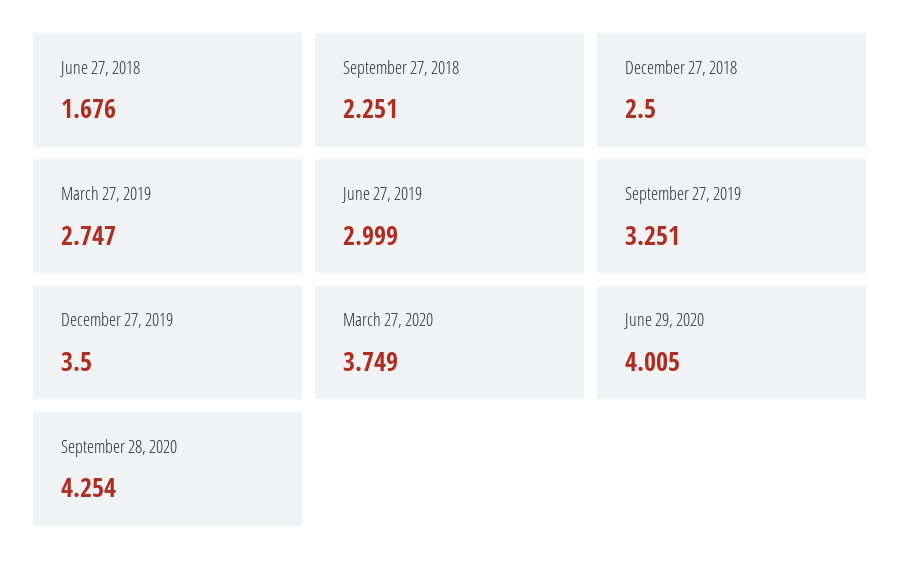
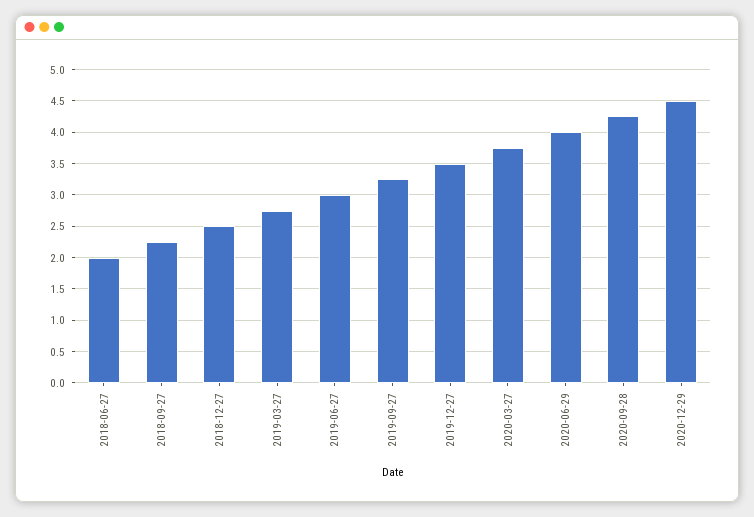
June 27, 2018: 1.676 -> 2
2020-12-29: none -> 4.5

